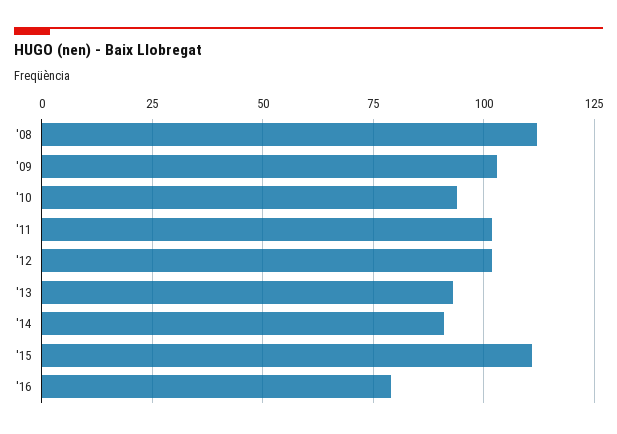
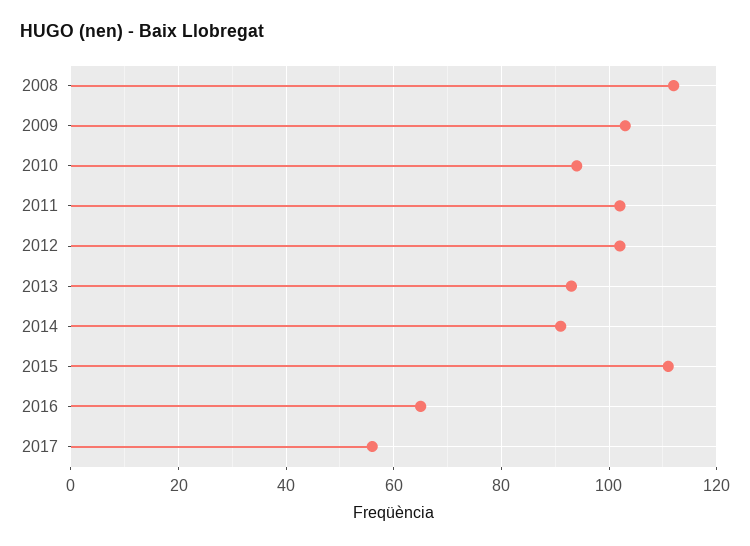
'16: 80 -> 65
2017: none -> 55

